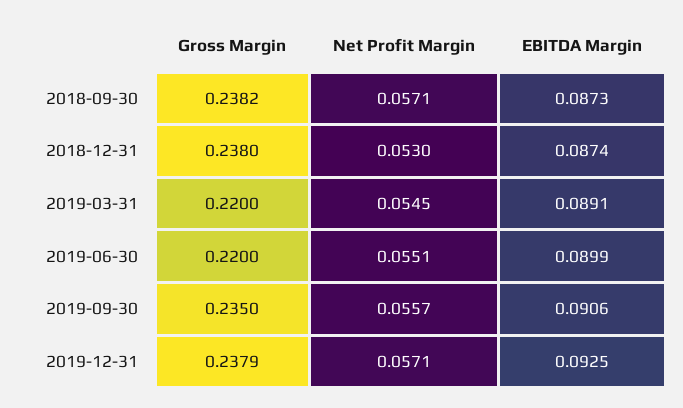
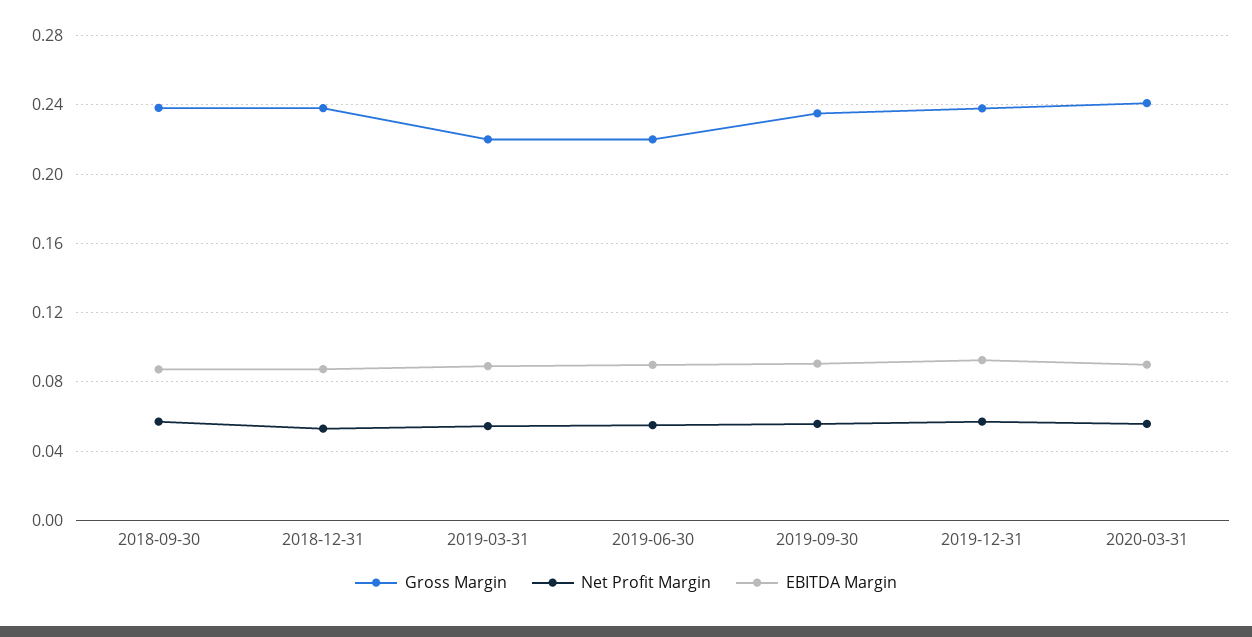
Gross Margin, 2020-03-31: none -> 0.24
Net Profit Margin, 2020-03-31: none -> 0.055
EBITDA Margin, 2020-03-31: none -> 0.09

